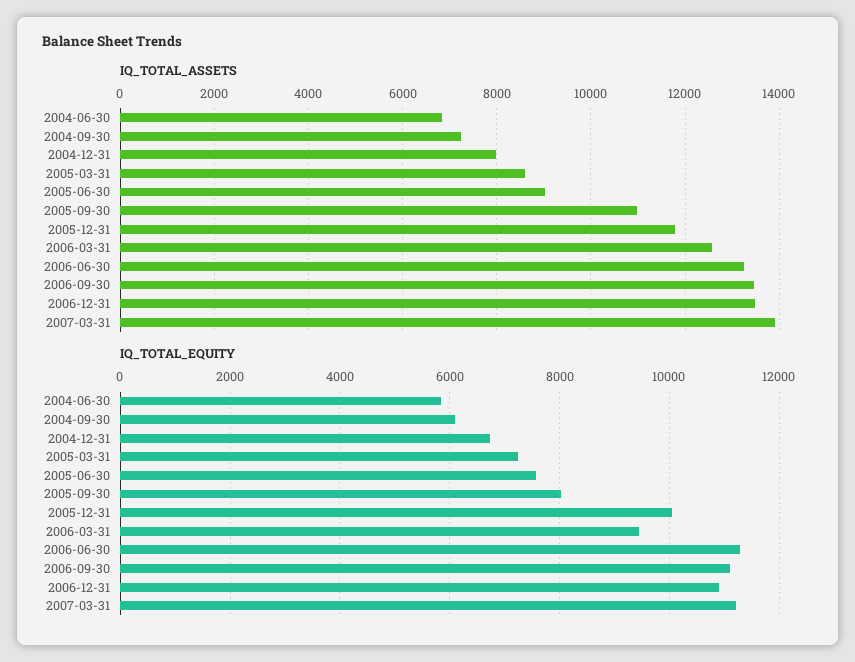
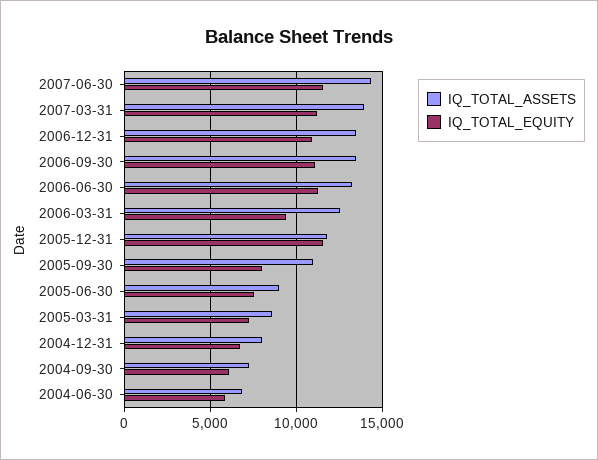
IQ_TOTAL_EQUITY, 2005-12-31: 10000 -> 11500
IQ_TOTAL_ASSETS, 2007-06-30: none -> 14500
IQ_TOTAL_EQUITY, 2007-06-30: none -> 11500

